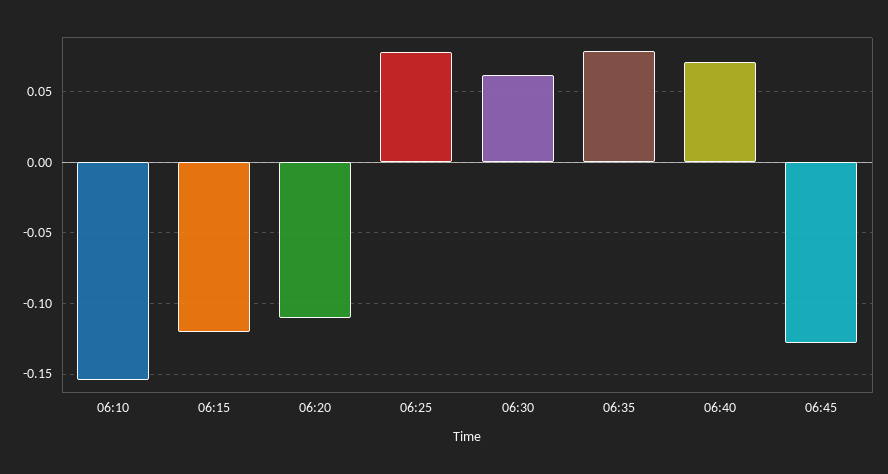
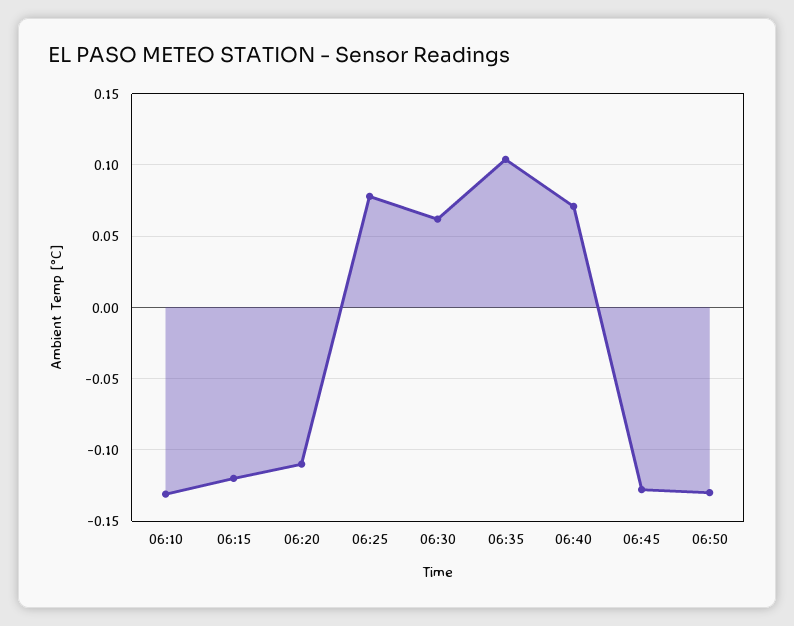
06:10: -0.155 -> -0.13
06:35: 0.08 -> 0.105
06:50: none -> -0.13

